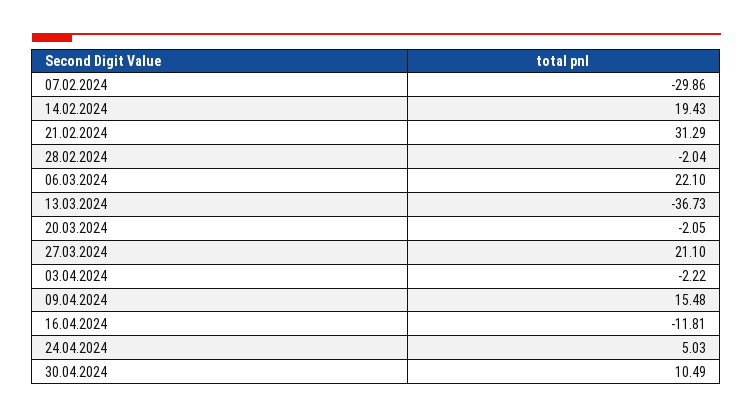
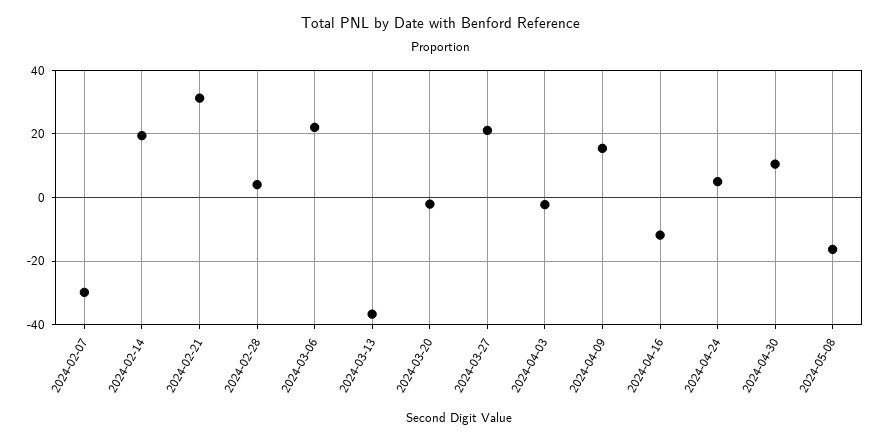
28.02.2024: -2.04 -> 4
2024-05-08: none -> -16

